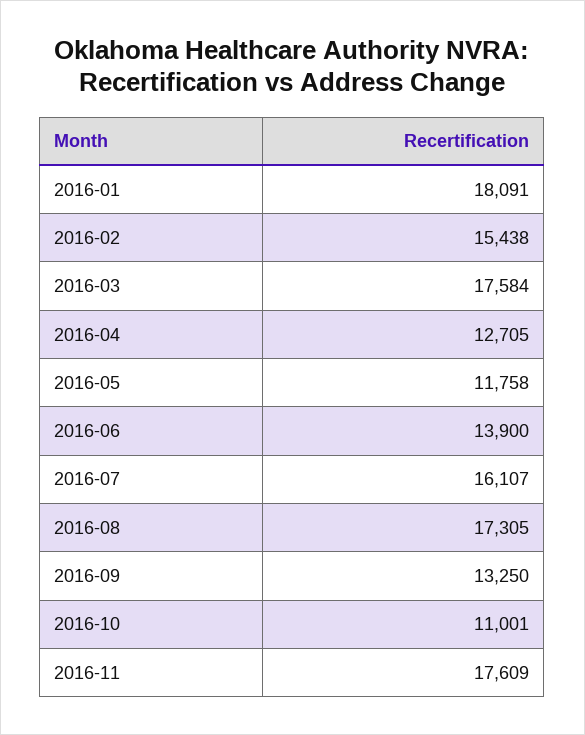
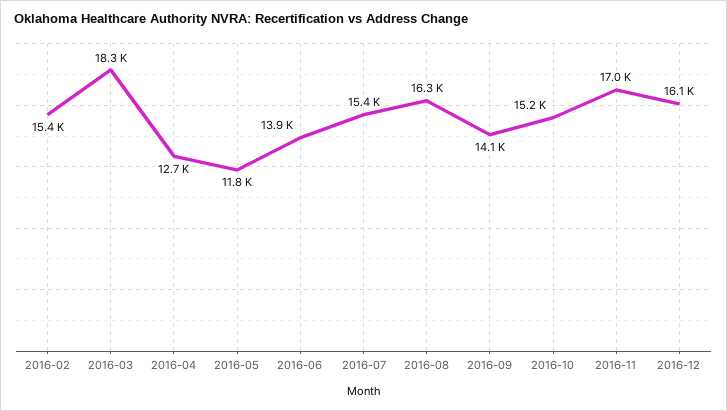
2016-01: 18091 -> none
2016-03: 17584 -> 18300
2016-07: 16107 -> 15400
2016-08: 17305 -> 16300
2016-09: 13250 -> 14100
2016-10: 11001 -> 15200
2016-11: 17609 -> 17000
2016-12: none -> 16100

